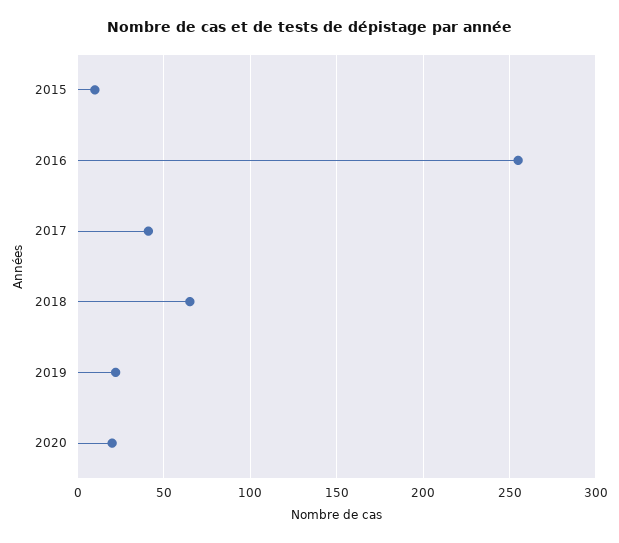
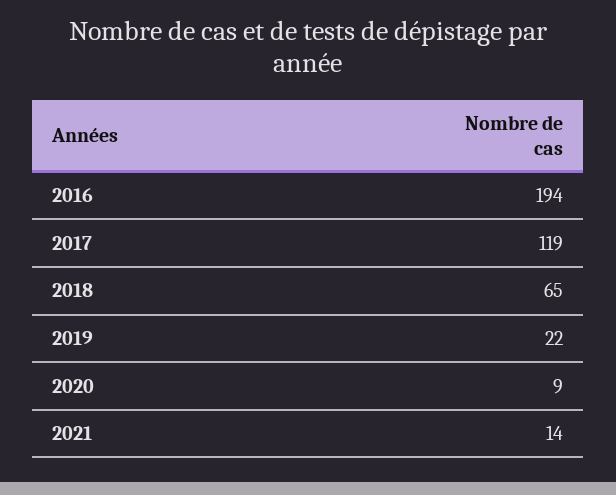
2015: 10 -> none
2016: 255 -> 194
2017: 40 -> 119
2020: 20 -> 9
2021: none -> 14

